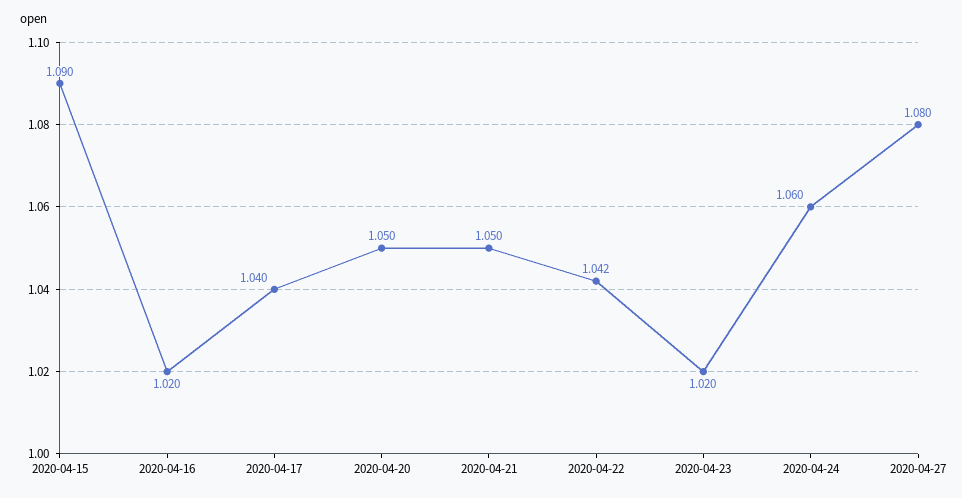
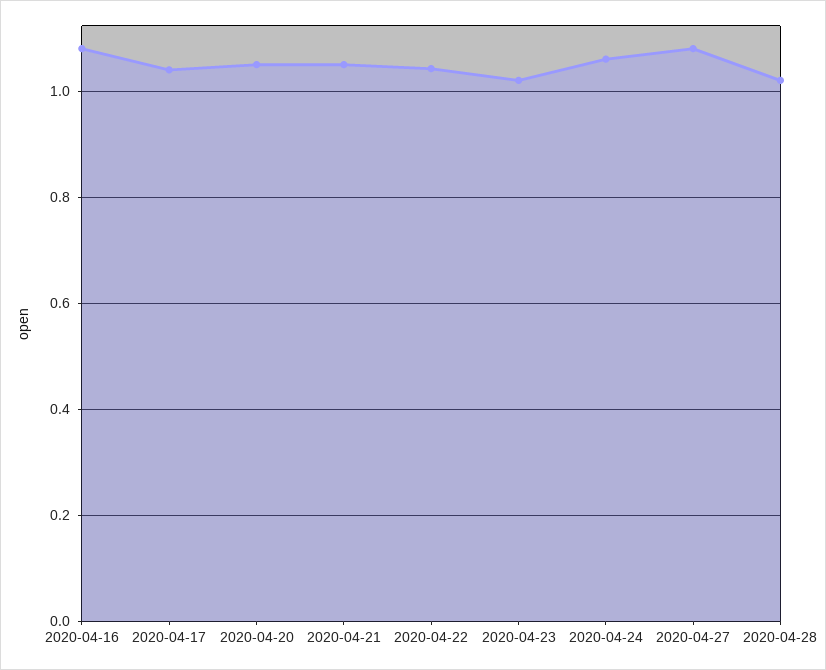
2020-04-15: 1.09 -> none
2020-04-16: 1.02 -> 1.08
2020-04-28: none -> 1.02

